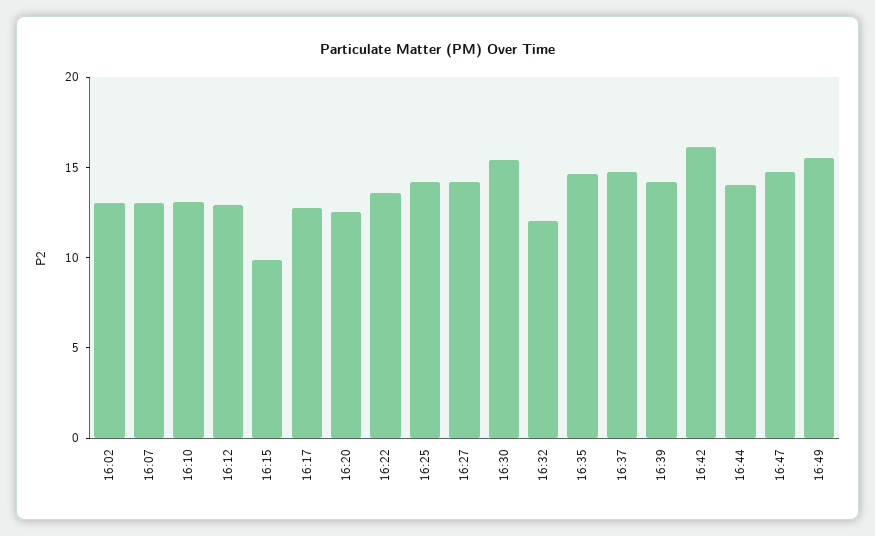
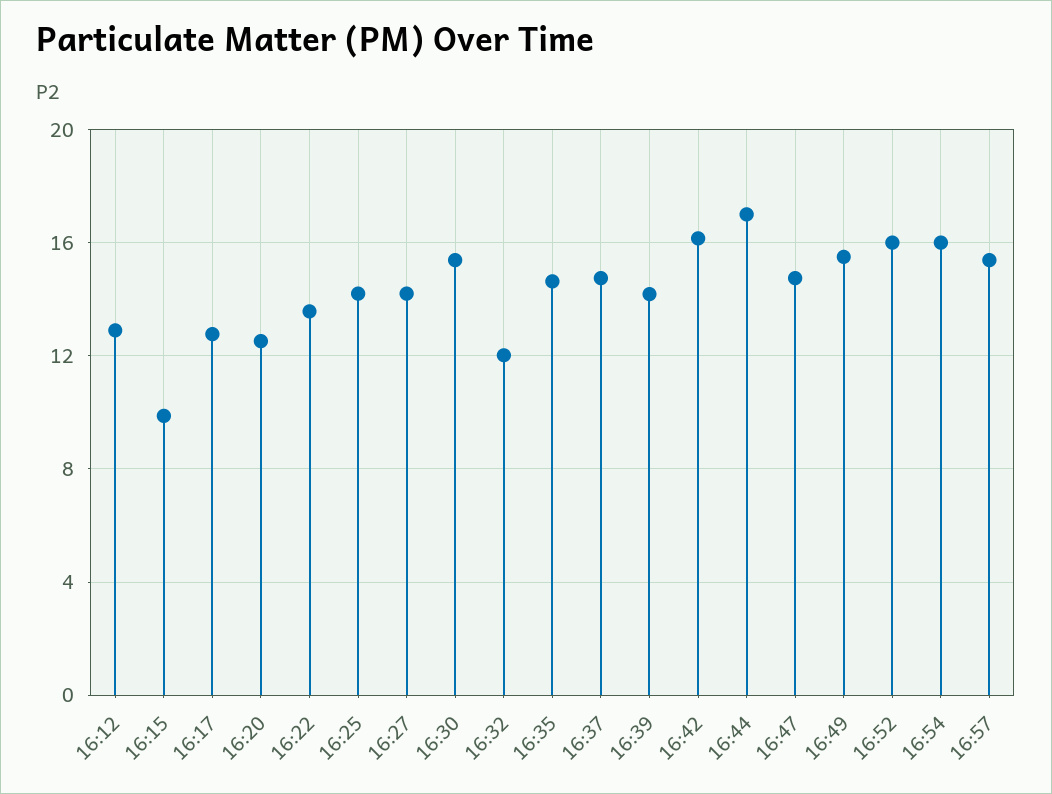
16:02: 13 -> none
16:07: 13 -> none
16:10: 13 -> none
16:44: 14 -> 17
16:52: none -> 16
16:54: none -> 16
16:57: none -> 15.5

